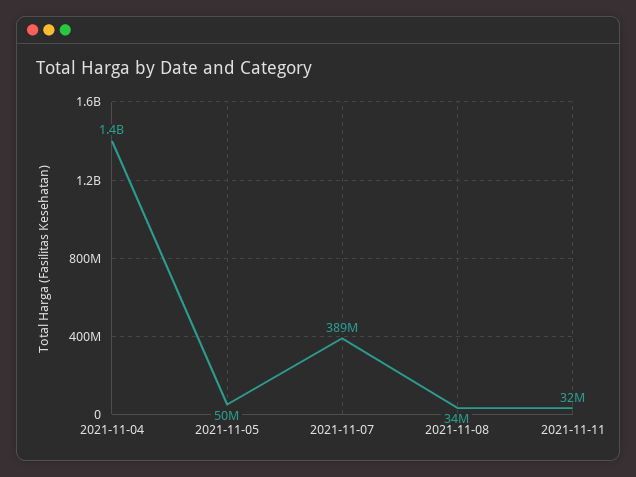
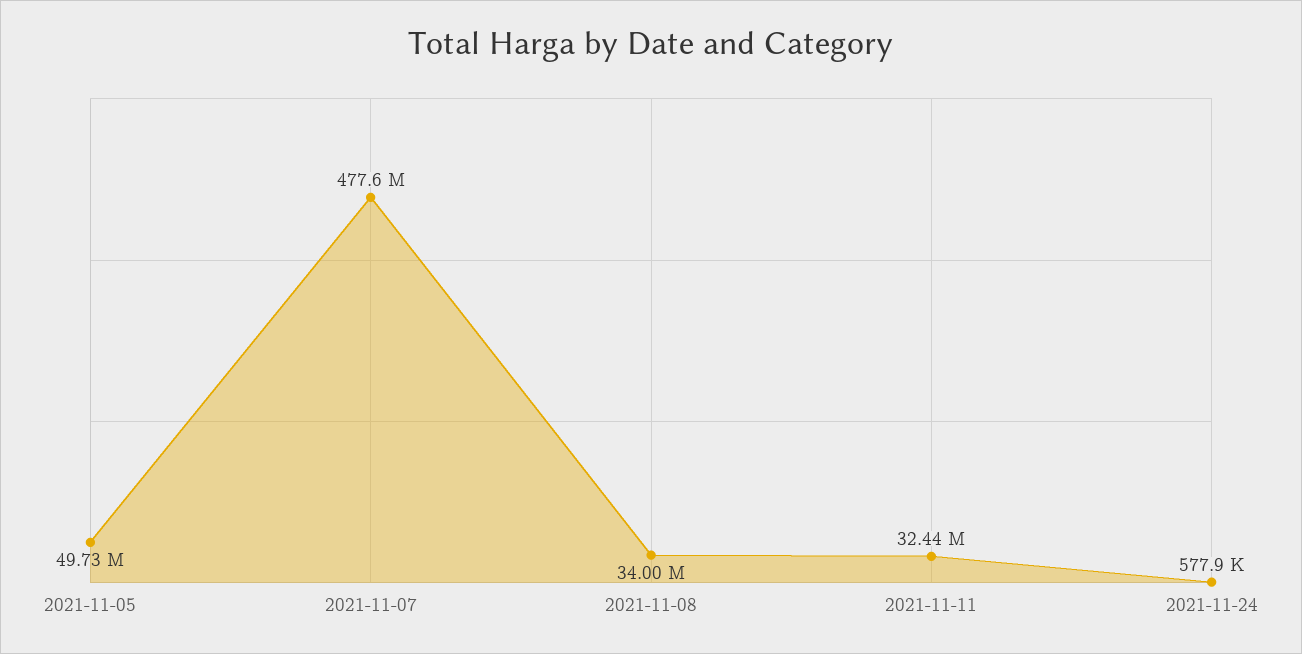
2021-11-04: 1400000000 -> none
2021-11-07: 389000000 -> 477600000
2021-11-24: none -> 577900

